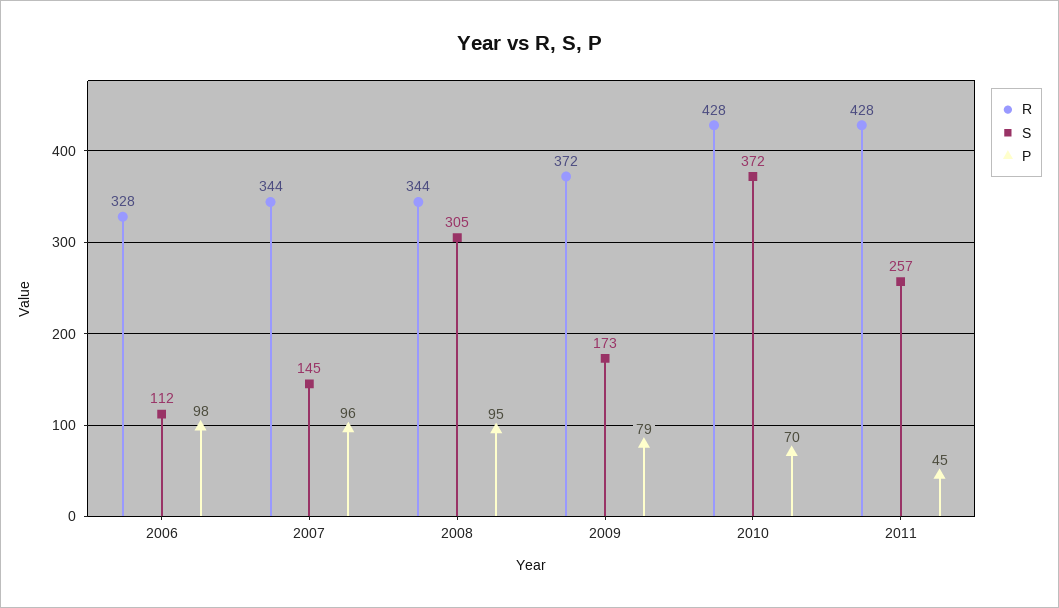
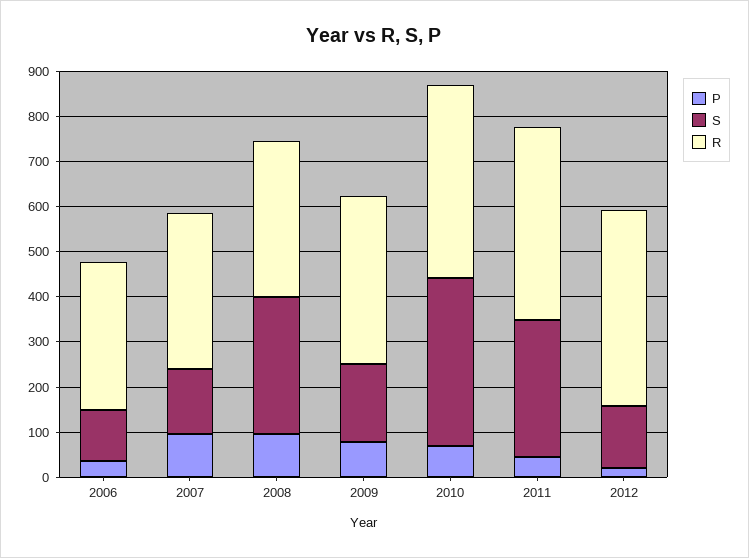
P, 2006: 98 -> 40
S, 2011: 257 -> 300
P, 2012: none -> 20
S, 2012: none -> 140
R, 2012: none -> 440

